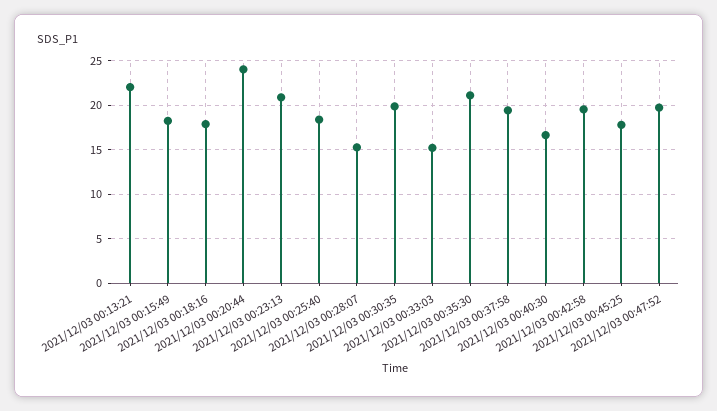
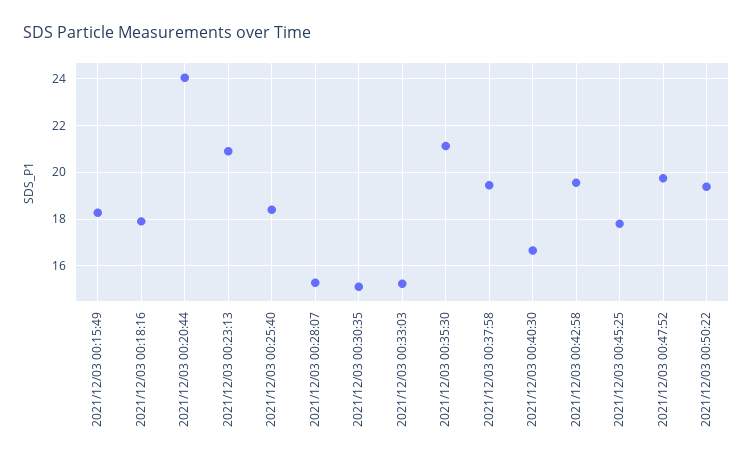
2021/12/03 00:13:21: 22 -> none
2021/12/03 00:30:35: 20 -> 15
2021/12/03 00:50:22: none -> 19.5

